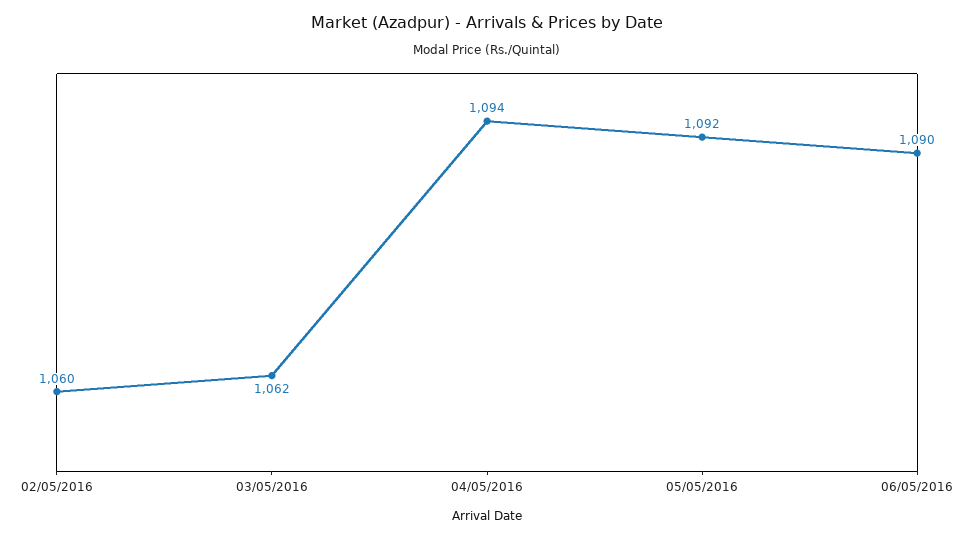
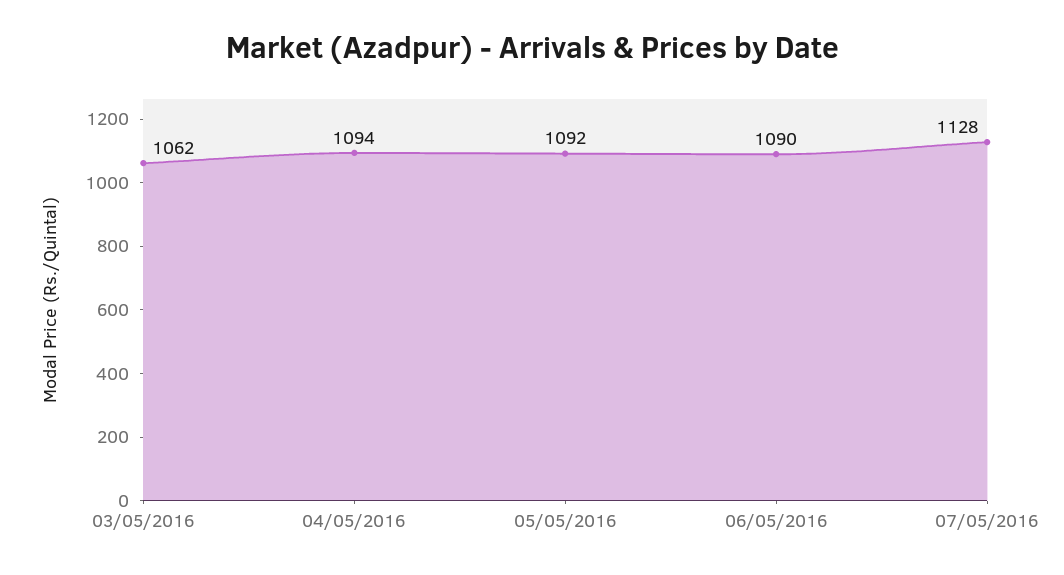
02/05/2016: 1060 -> none
07/05/2016: none -> 1128

